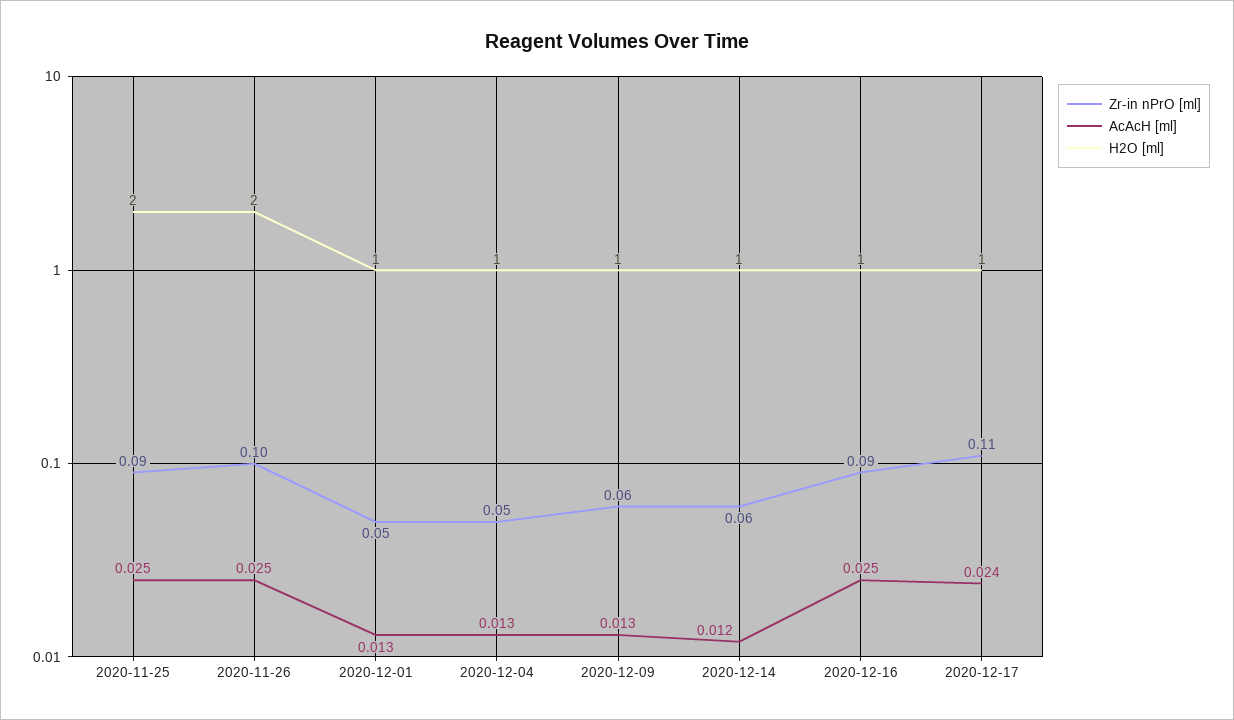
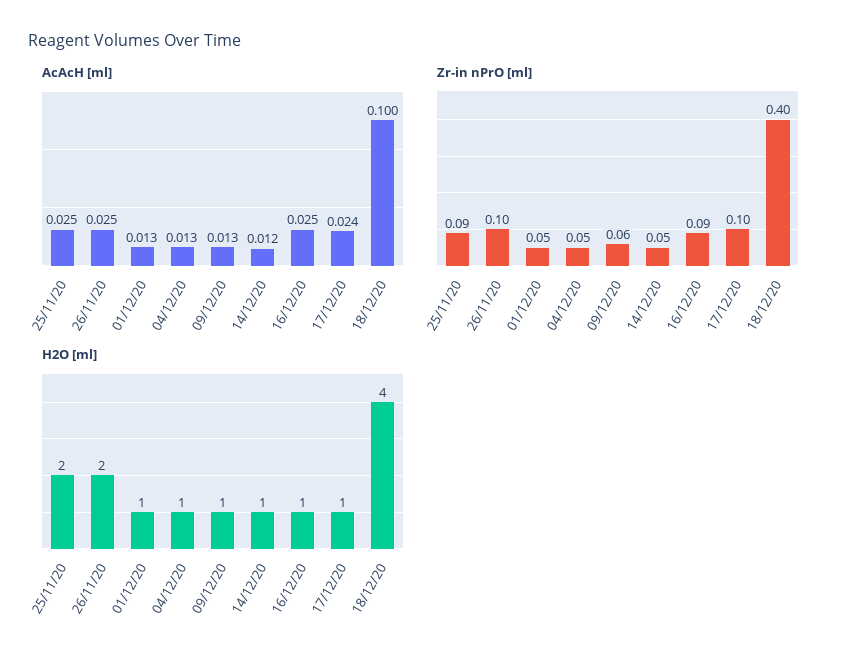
Zr-in nPrO [ml], 2020-12-14: 0.06 -> 0.05
Zr-in nPrO [ml], 2020-12-17: 0.11 -> 0.1
AcAcH [ml], 18/12/20: none -> 0.1
Zr-in nPrO [ml], 18/12/20: none -> 0.4
H2O [ml], 18/12/20: none -> 4

